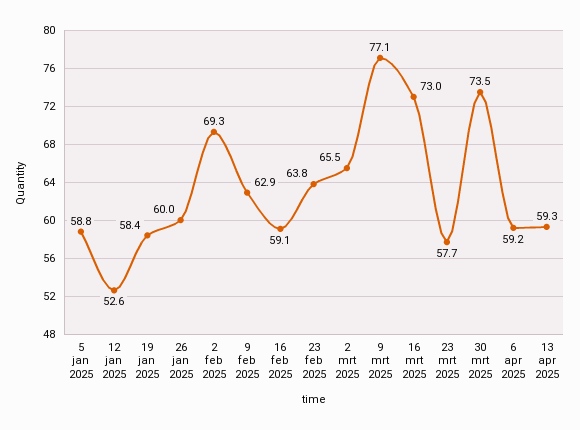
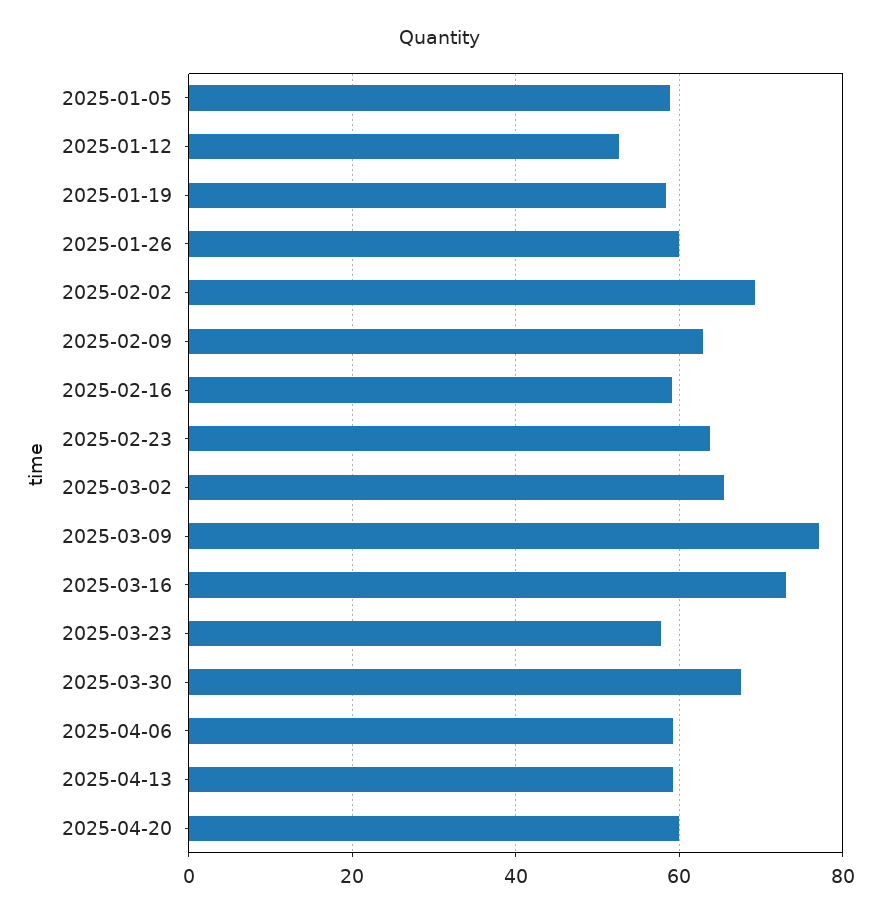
30 mrt 2025: 73.5 -> 68
2025-04-20: none -> 60

